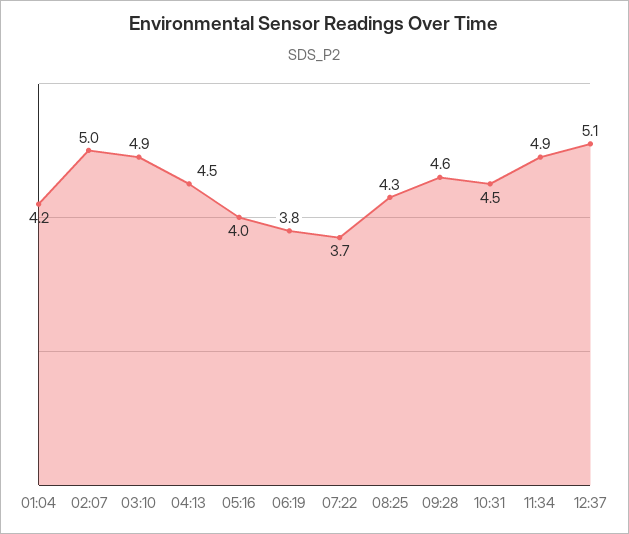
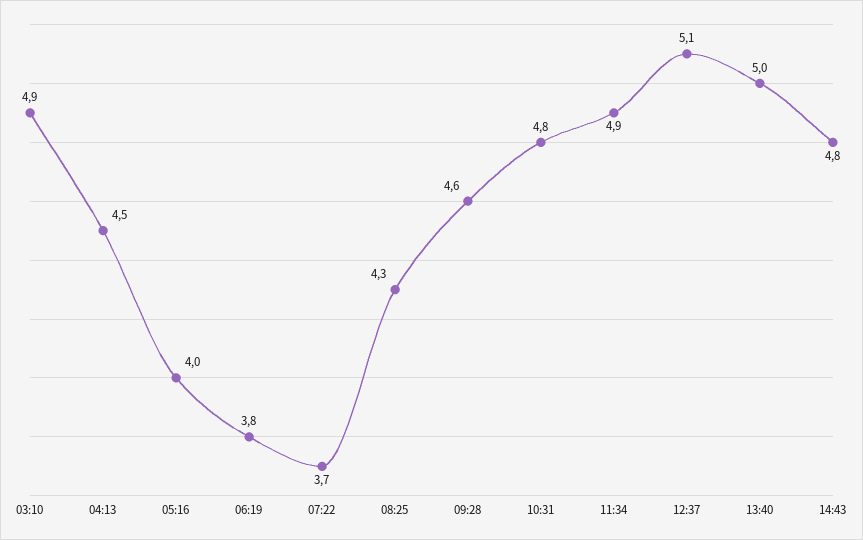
01:04: 4.2 -> none
02:07: 5 -> none
10:31: 4.5 -> 4.8
13:40: none -> 5
14:43: none -> 4.8

